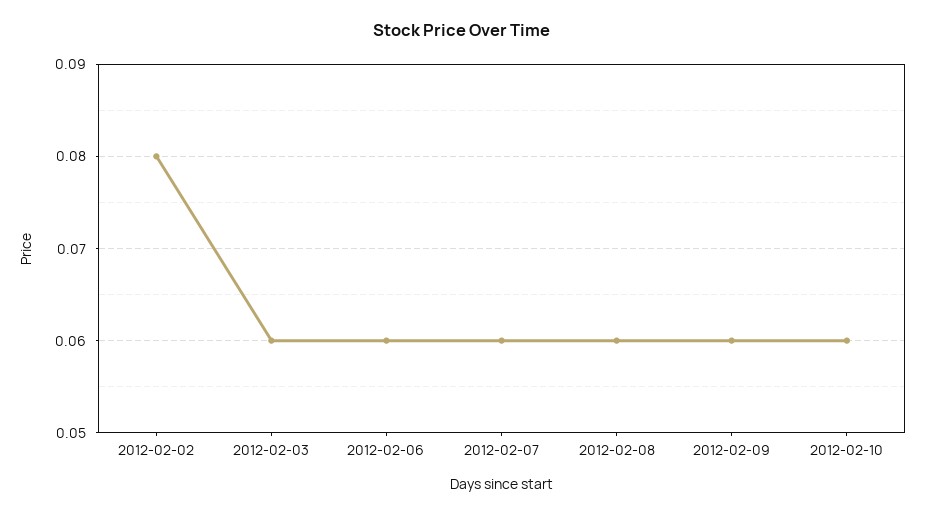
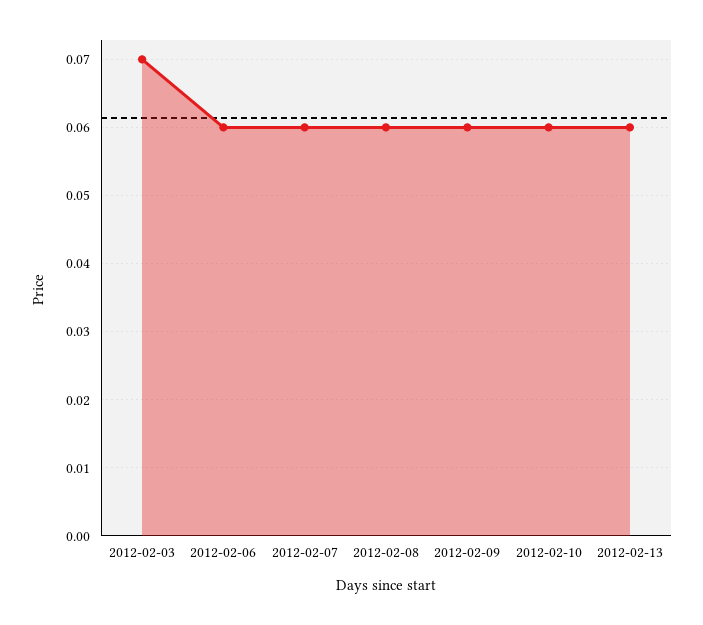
2012-02-02: 0.08 -> none
2012-02-03: 0.06 -> 0.07
2012-02-13: none -> 0.06

